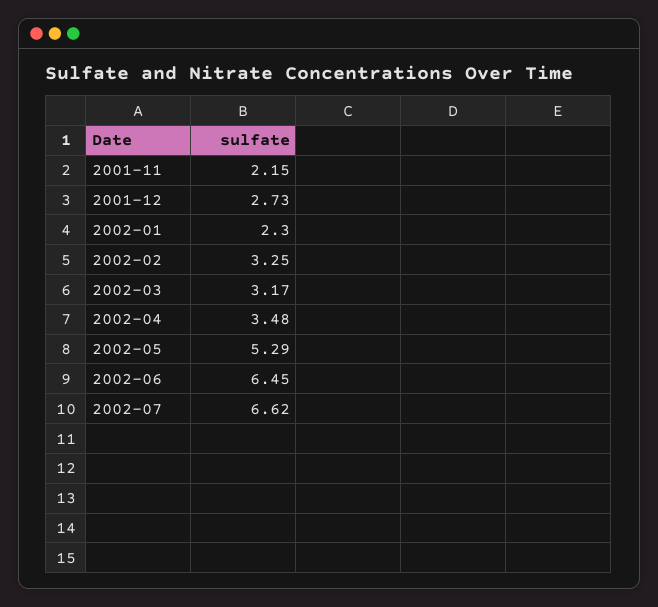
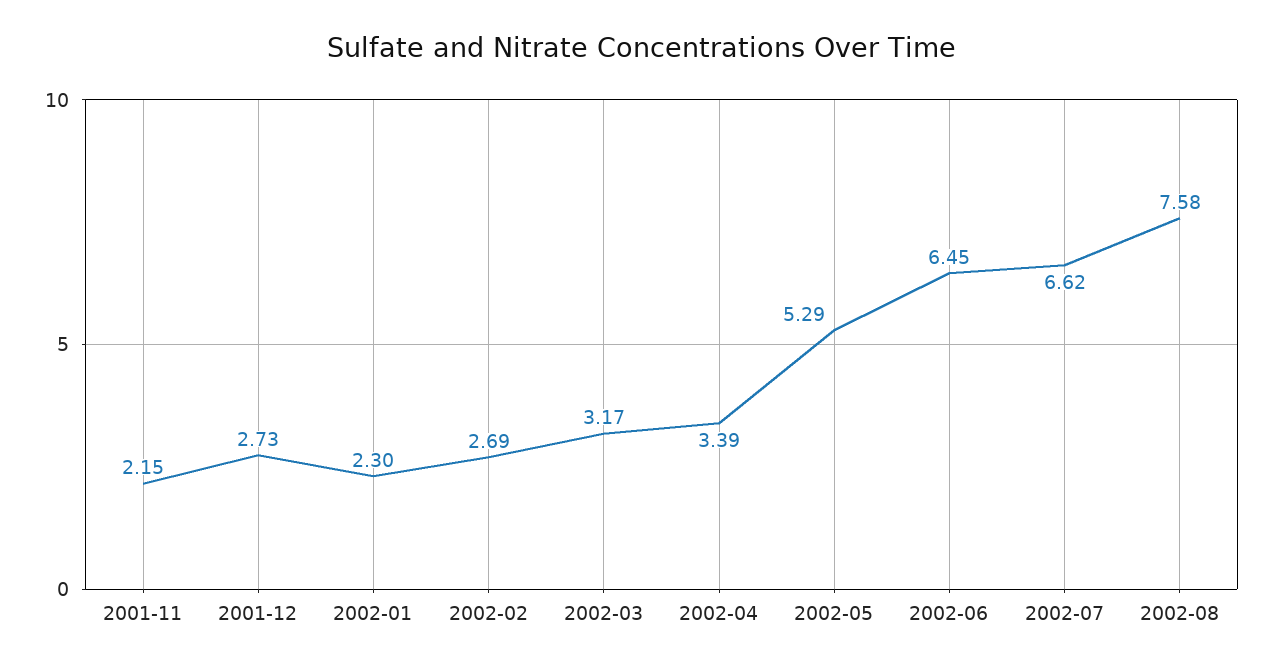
2002-02: 3.25 -> 2.69
2002-04: 3.48 -> 3.39
2002-08: none -> 7.58

